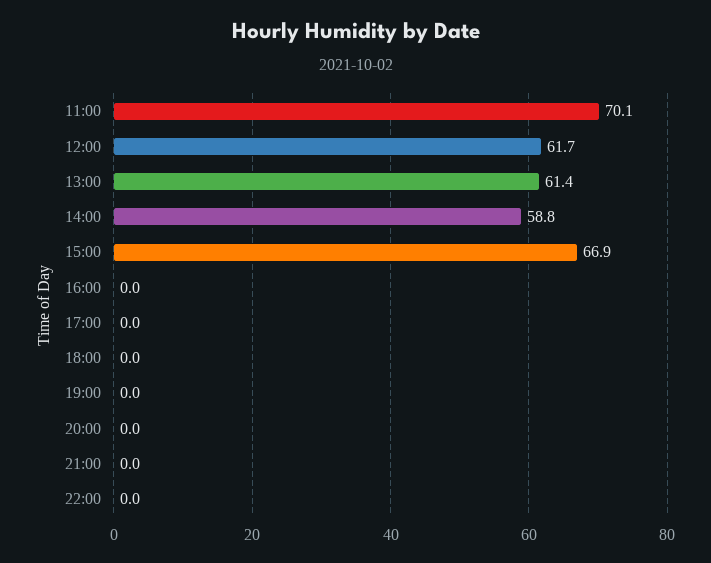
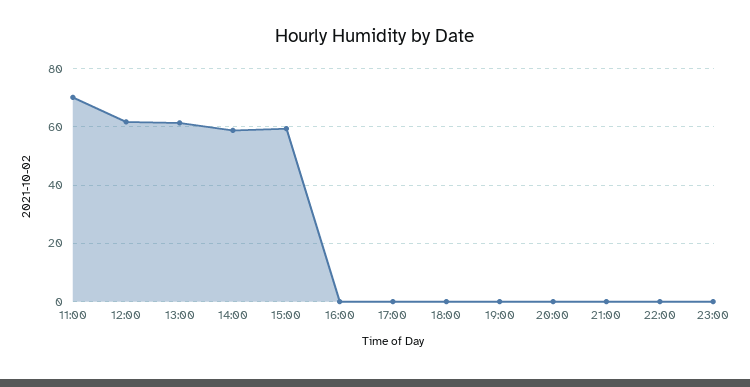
15:00: 66.9 -> 60
23:00: none -> 0

